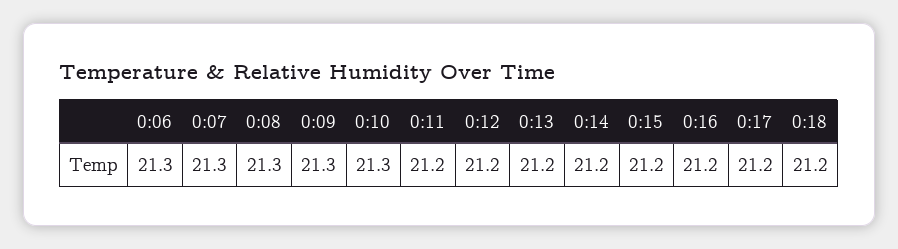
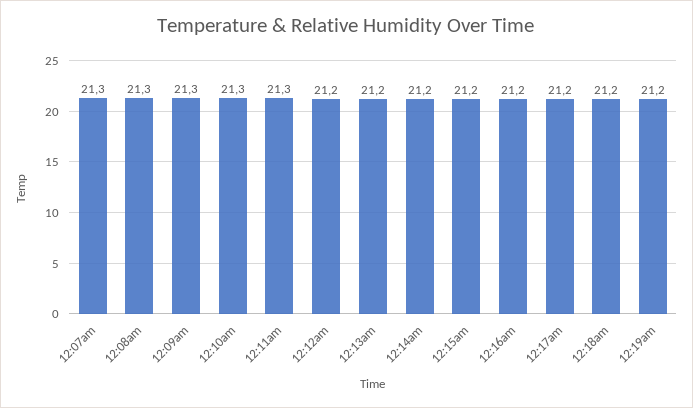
0:06: 21.3 -> none
0:11: 21.2 -> 21.3
12:19am: none -> 21.2

